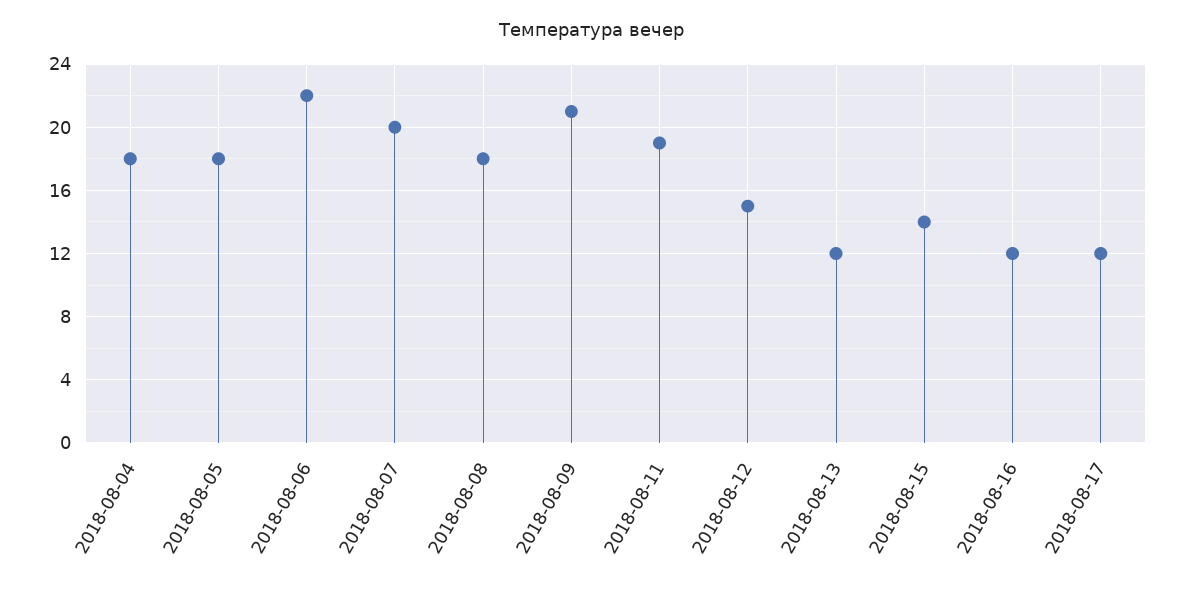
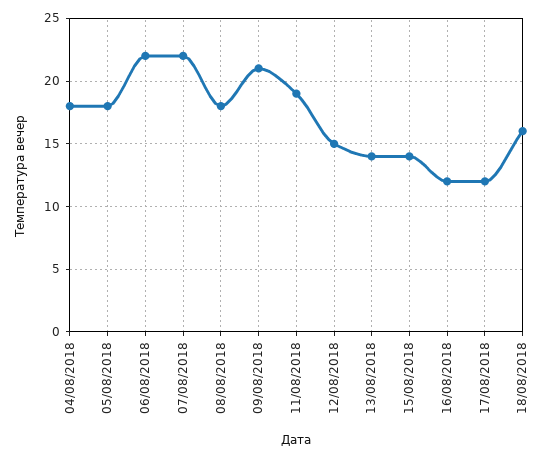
2018-08-07: 20 -> 22
2018-08-13: 12 -> 14
18/08/2018: none -> 16

